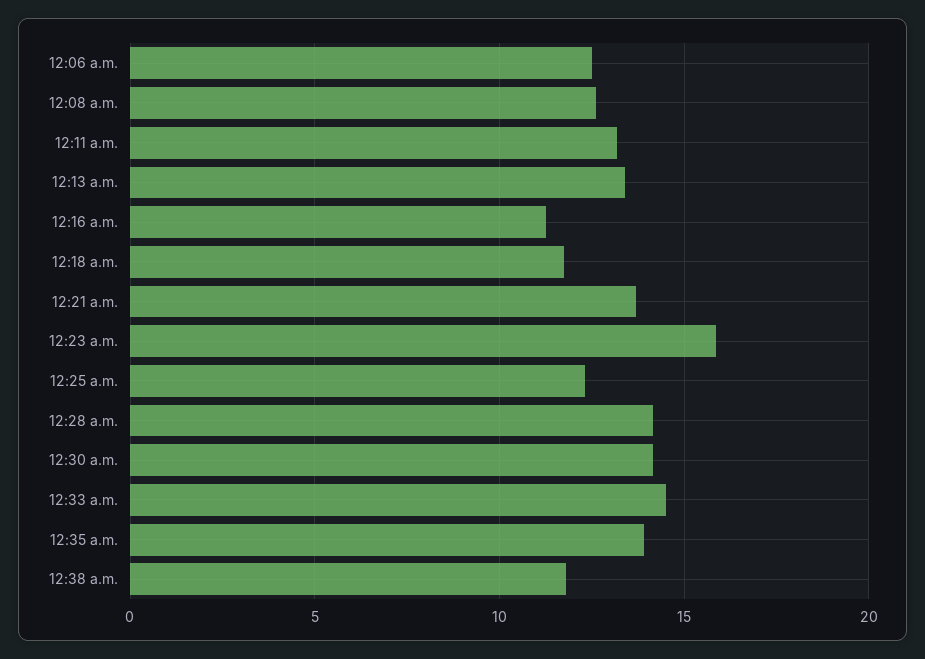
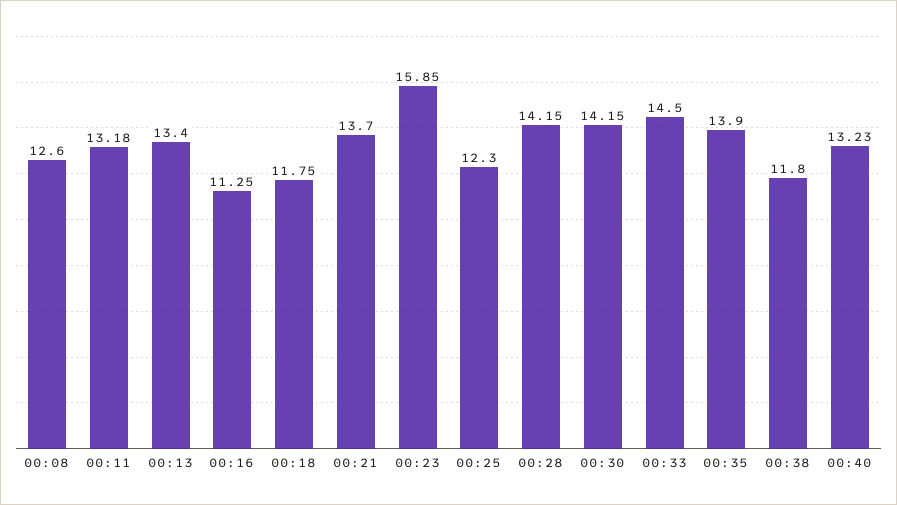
12:06 a.m.: 12.5 -> none
00:40: none -> 13.23

